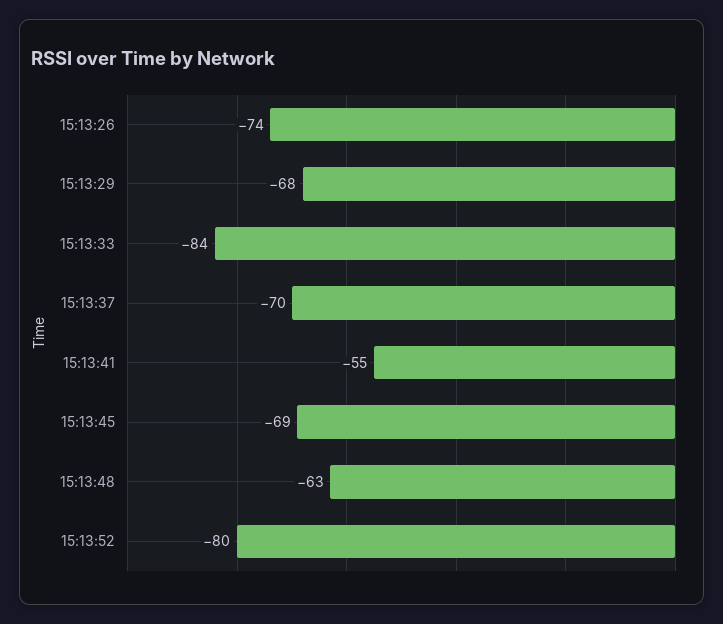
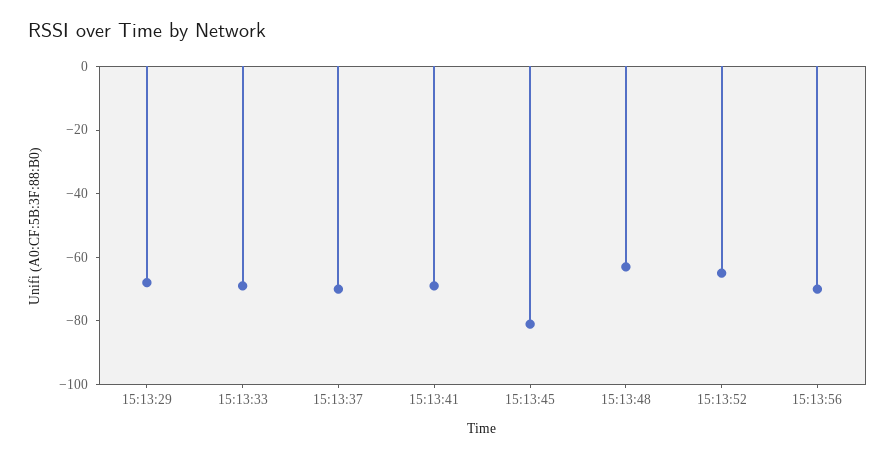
15:13:26: -74 -> none
15:13:33: -84 -> -70
15:13:41: -55 -> -70
15:13:45: -69 -> -80
15:13:52: -80 -> -65
15:13:56: none -> -70

